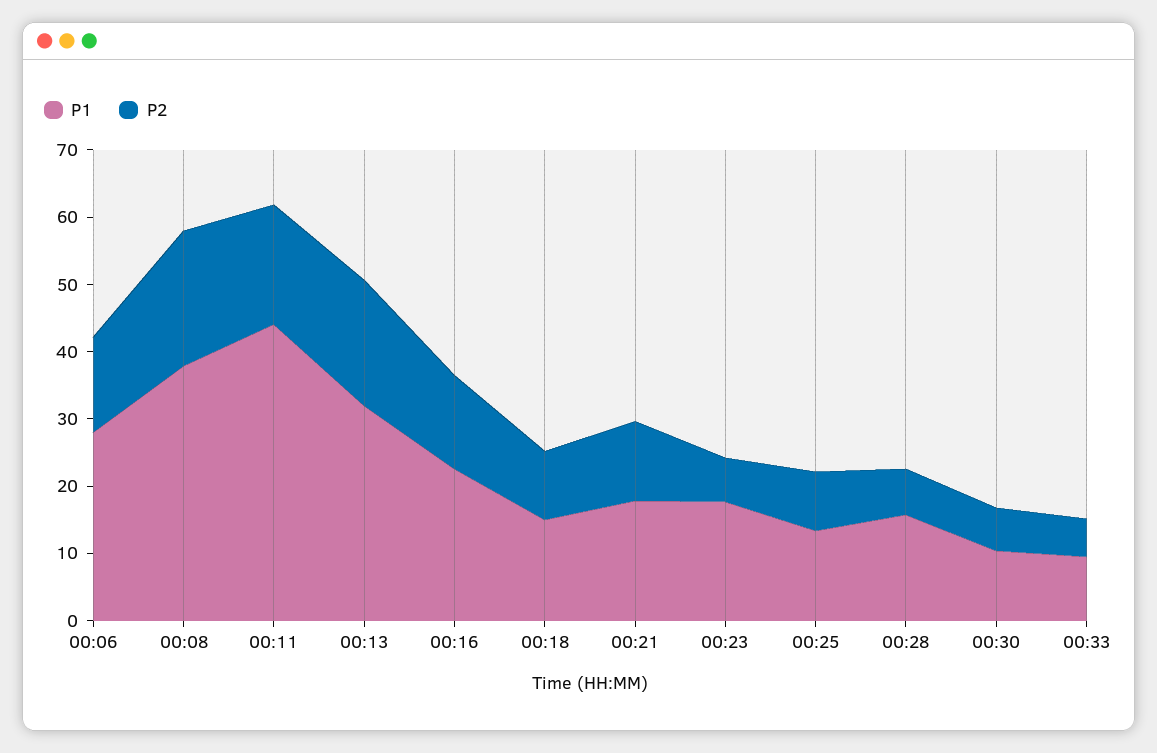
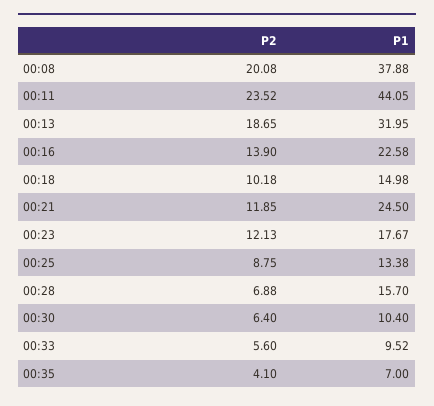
P1, 00:06: 28 -> none
P2, 00:06: 14 -> none
P2, 00:11: 18 -> 23.52
P1, 00:21: 18 -> 24.5
P2, 00:23: 6 -> 12.13
P2, 00:35: none -> 4.1
P1, 00:35: none -> 7

